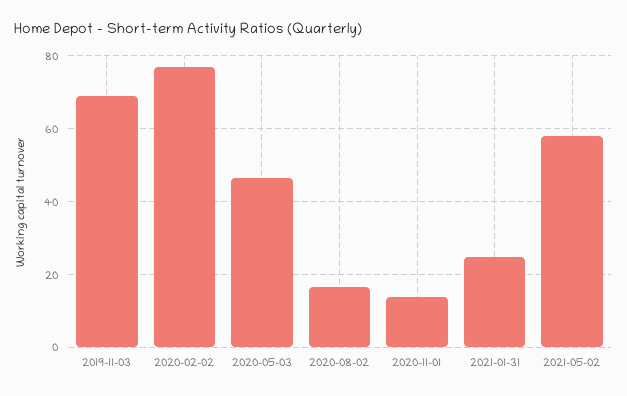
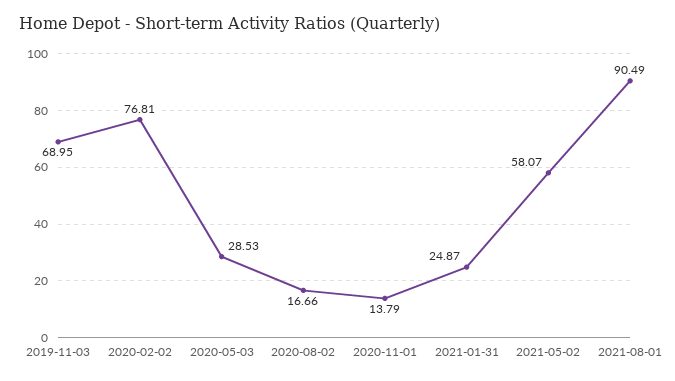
2020-05-03: 46 -> 28.53
2021-08-01: none -> 90.49

